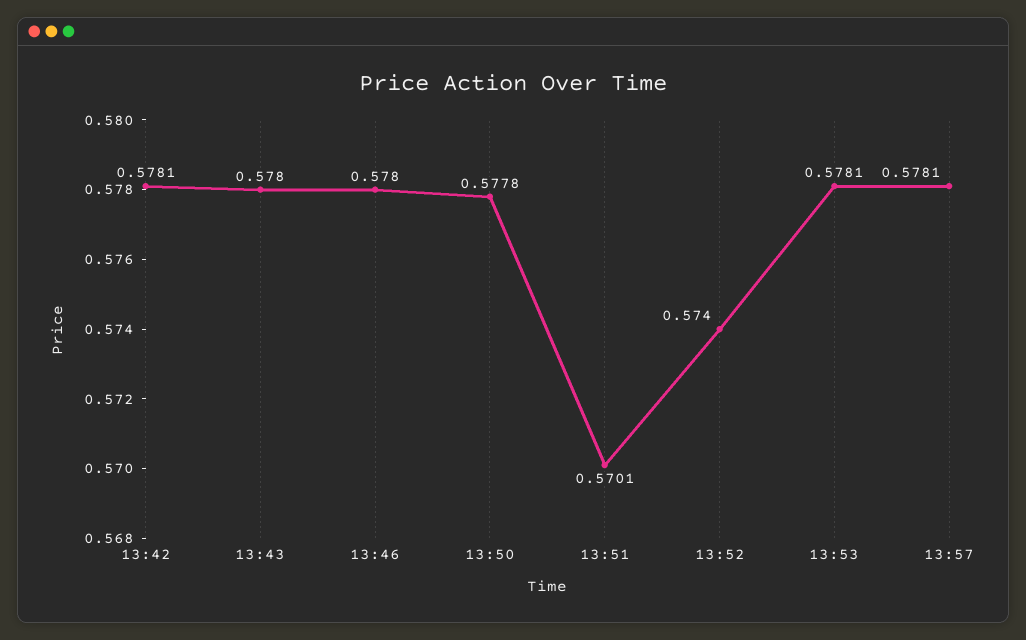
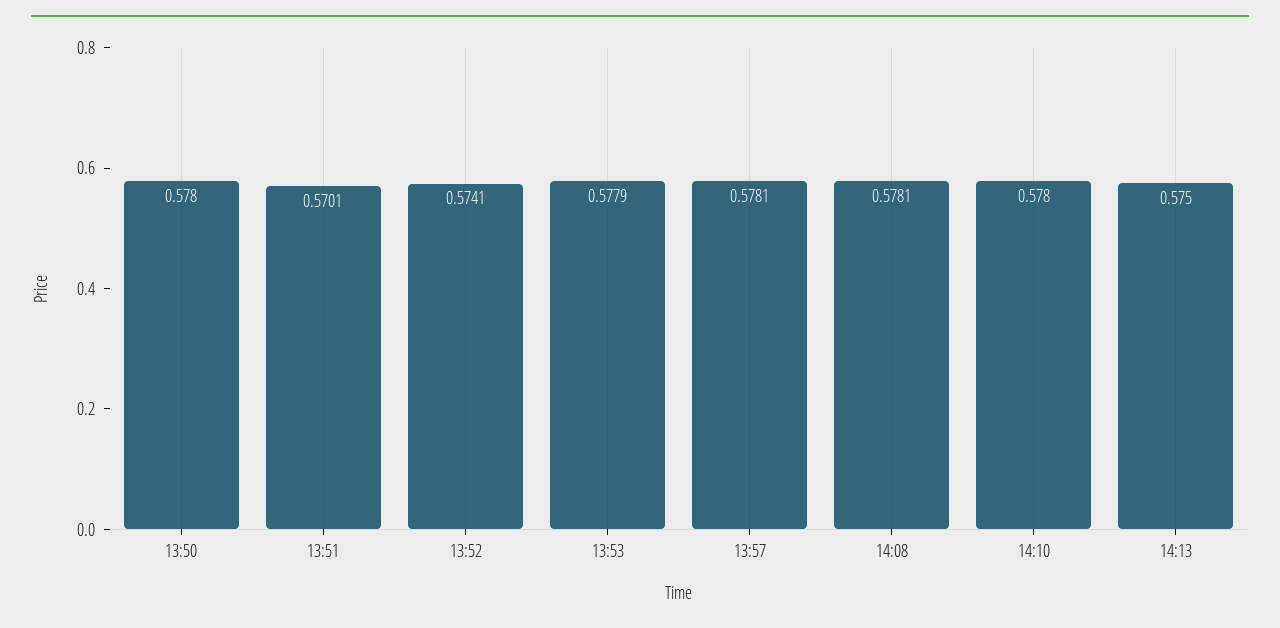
13:42: 0.5781 -> none
13:43: 0.578 -> none
13:46: 0.578 -> none
13:50: 0.5778 -> 0.578
13:52: 0.574 -> 0.5741
13:53: 0.5781 -> 0.5779
14:08: none -> 0.5781
14:10: none -> 0.578
14:13: none -> 0.575

